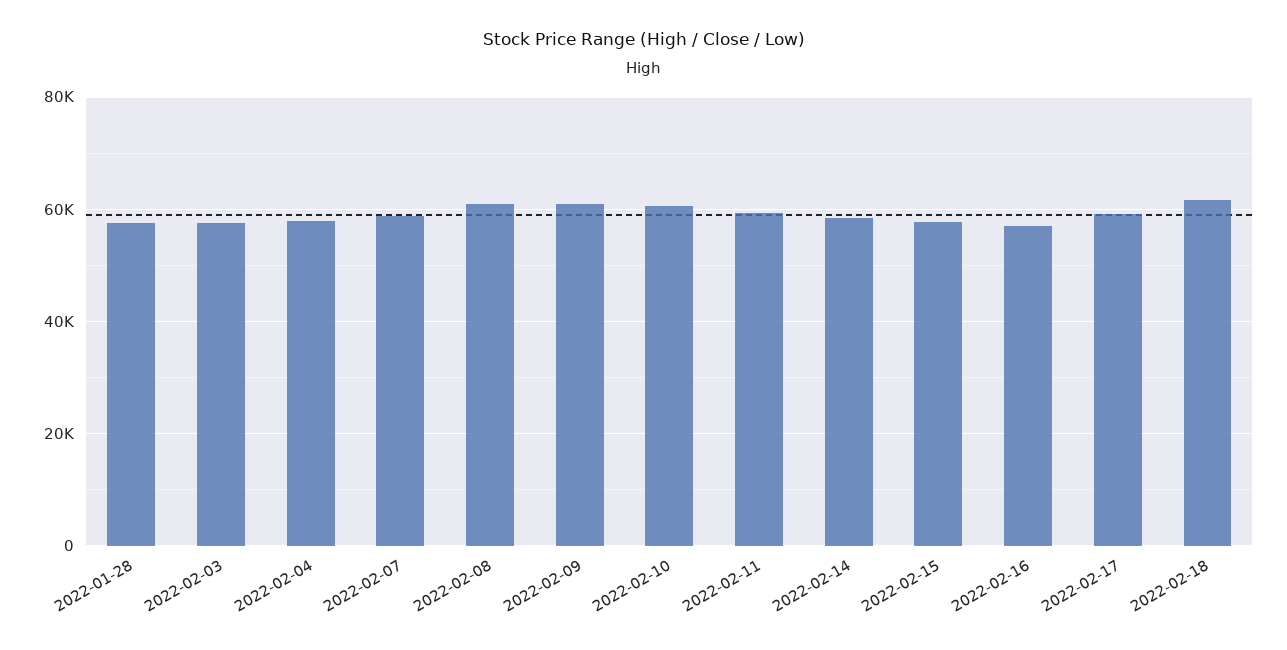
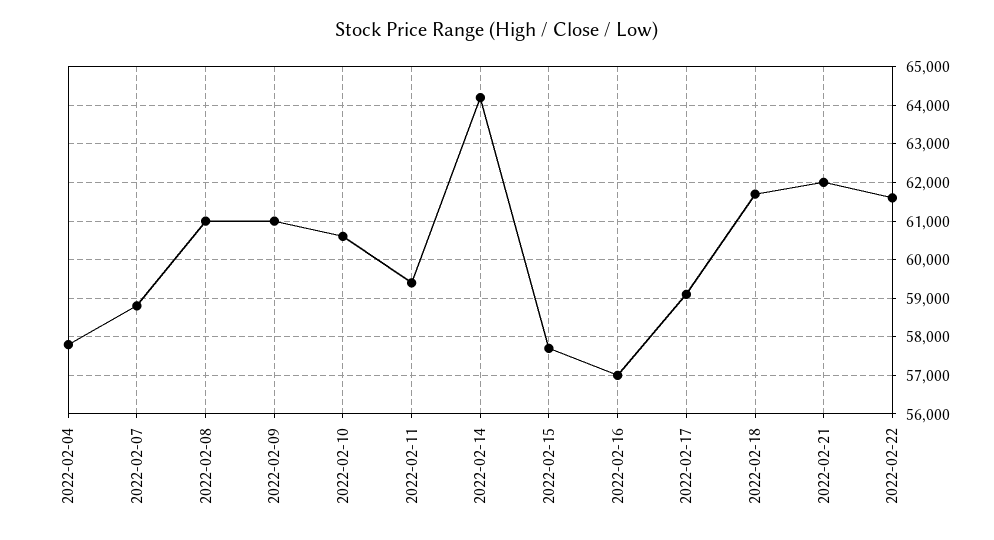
2022-01-28: 58000 -> none
2022-02-03: 58000 -> none
2022-02-14: 58000 -> 64200
2022-02-21: none -> 62000
2022-02-22: none -> 61600

